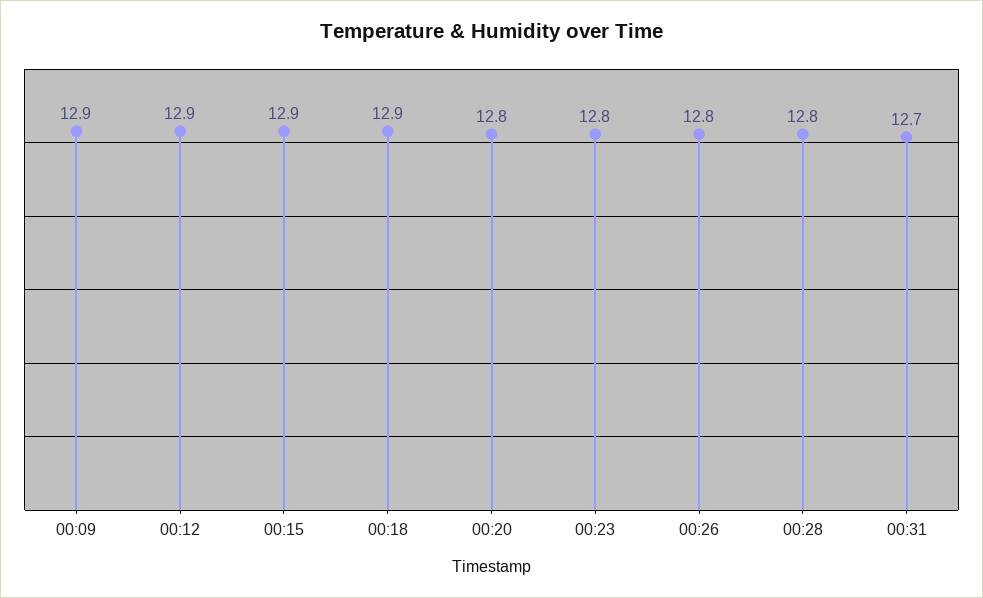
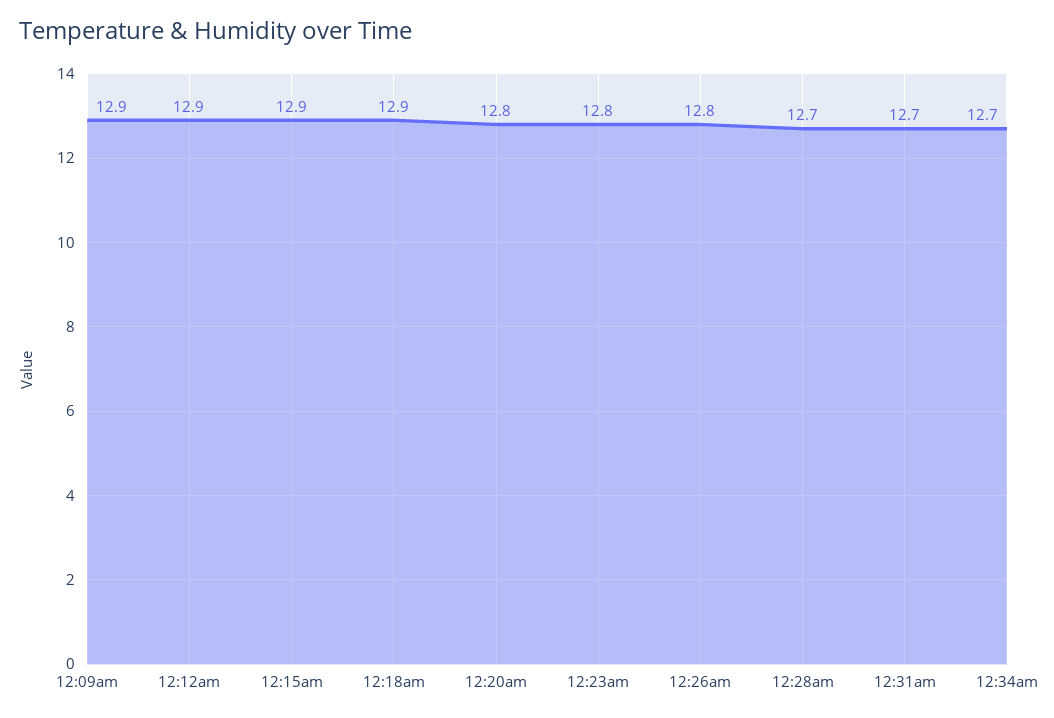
00:28: 12.8 -> 12.7
12:34am: none -> 12.7

